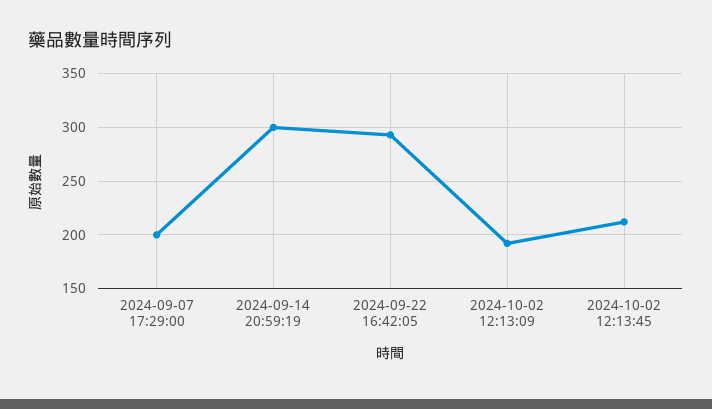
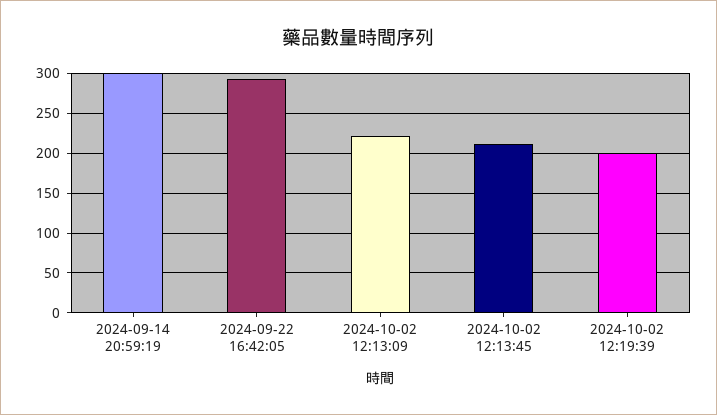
2024-09-07 17:29:00: 200 -> none
2024-10-02 12:13:09: 190 -> 220
2024-10-02 12:19:39: none -> 200

